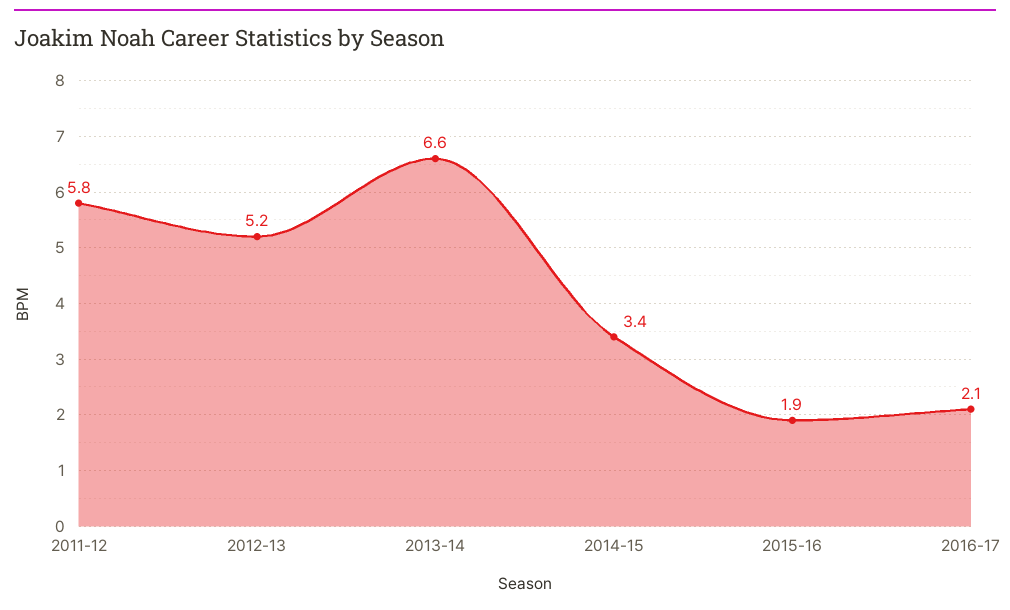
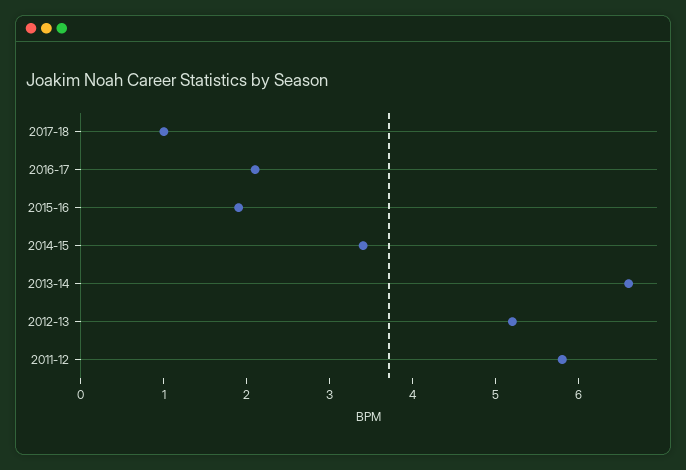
2017-18: none -> 1

